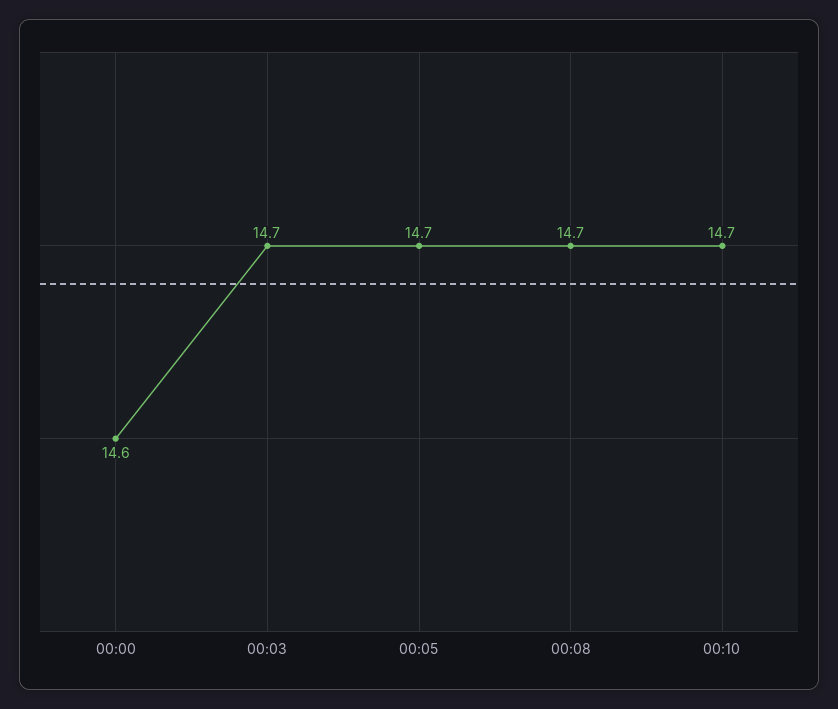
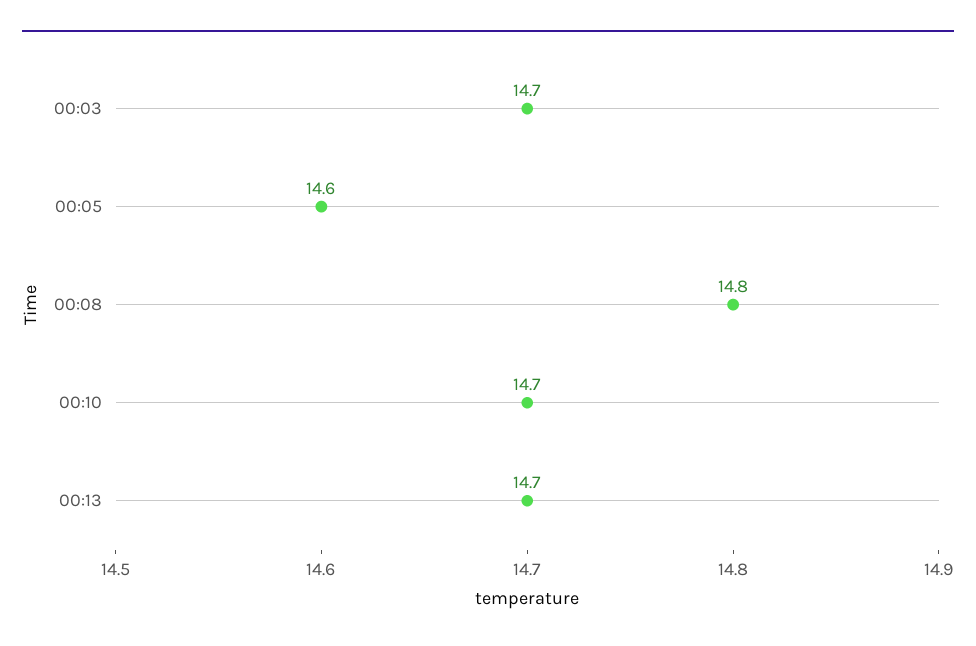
00:00: 14.6 -> none
00:05: 14.7 -> 14.6
00:08: 14.7 -> 14.8
00:13: none -> 14.7

